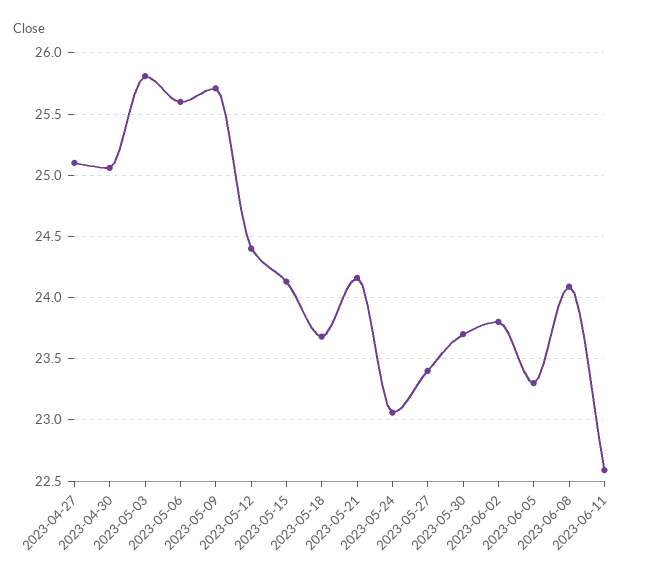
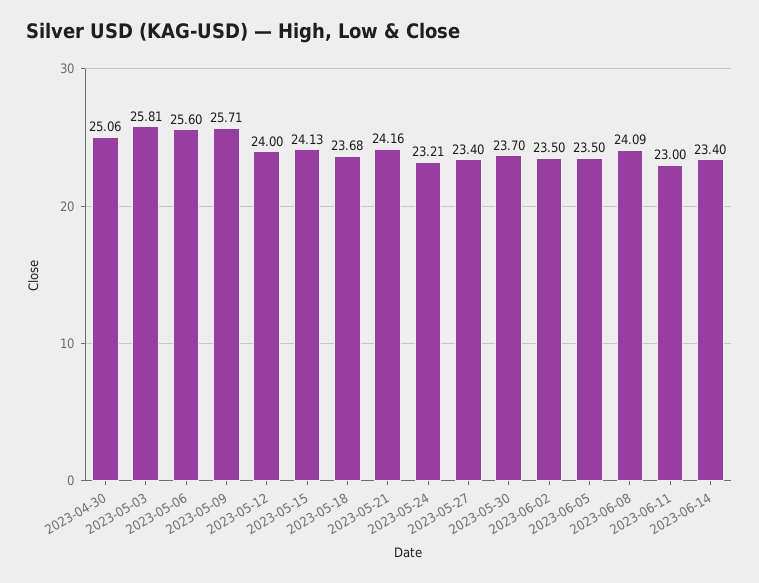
2023-04-27: 25.1 -> none
2023-05-12: 24.4 -> 24
2023-05-24: 23.05 -> 23.21
2023-06-02: 23.8 -> 23.5
2023-06-05: 23.3 -> 23.5
2023-06-11: 22.6 -> 23
2023-06-14: none -> 23.4

